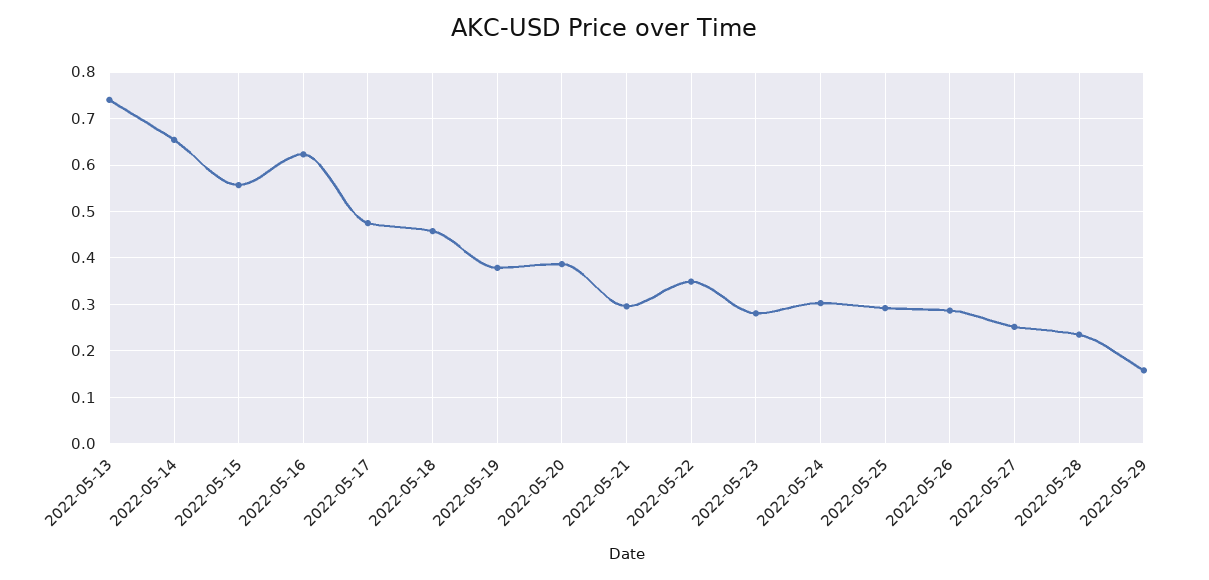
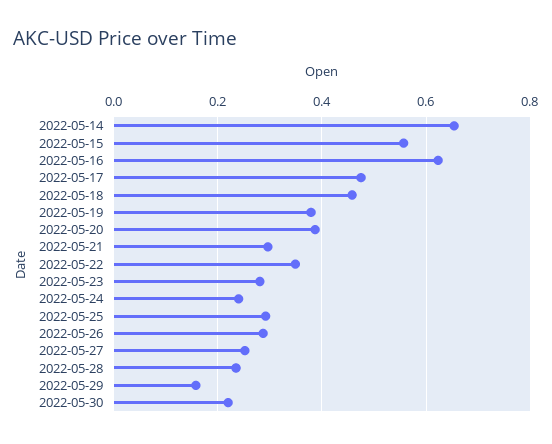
2022-05-13: 0.74 -> none
2022-05-24: 0.3 -> 0.24
2022-05-30: none -> 0.22

